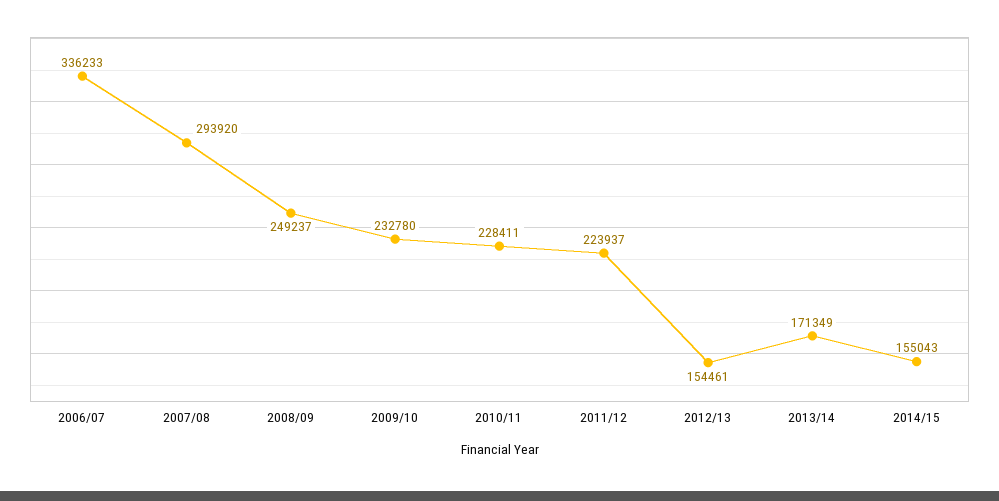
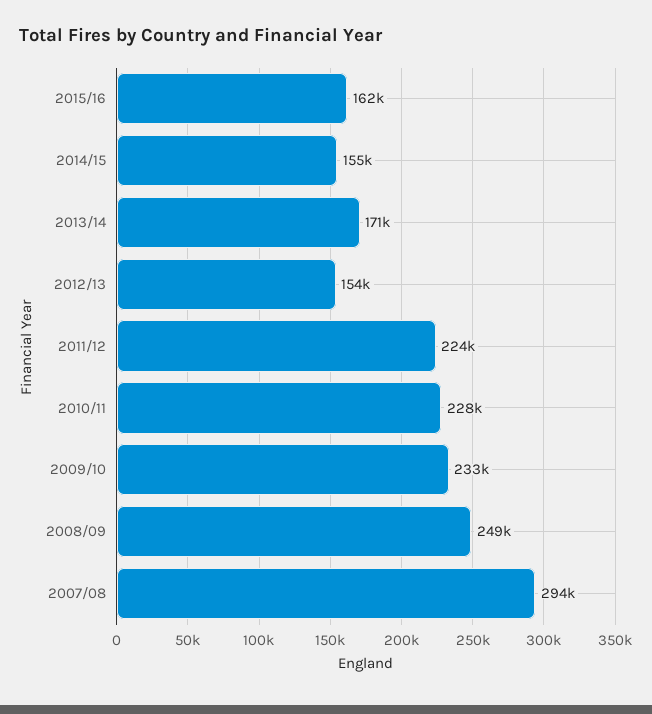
2006/07: 336233 -> none
2015/16: none -> 162000

